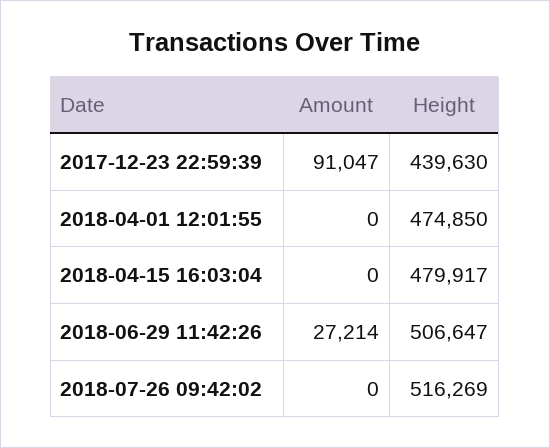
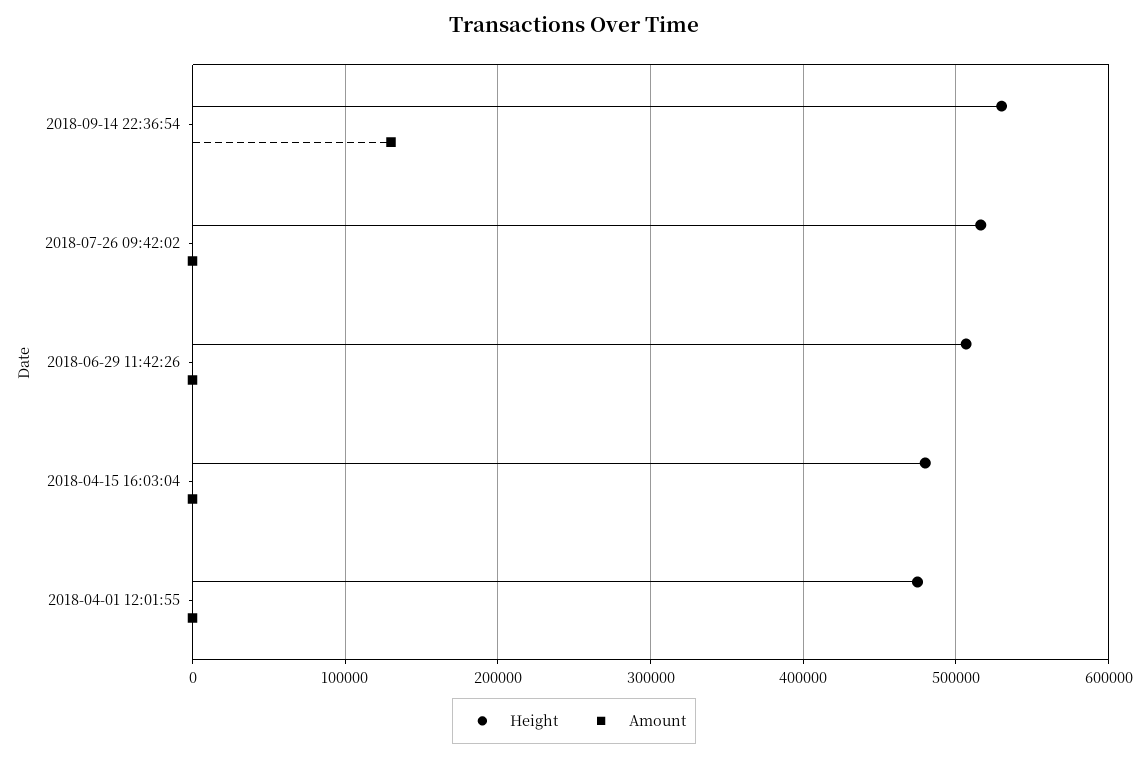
Amount, 2017-12-23 22:59:39: 91047 -> none
Height, 2017-12-23 22:59:39: 439630 -> none
Amount, 2018-06-29 11:42:26: 27214 -> 0
Height, 2018-09-14 22:36:54: none -> 530000
Amount, 2018-09-14 22:36:54: none -> 130000

